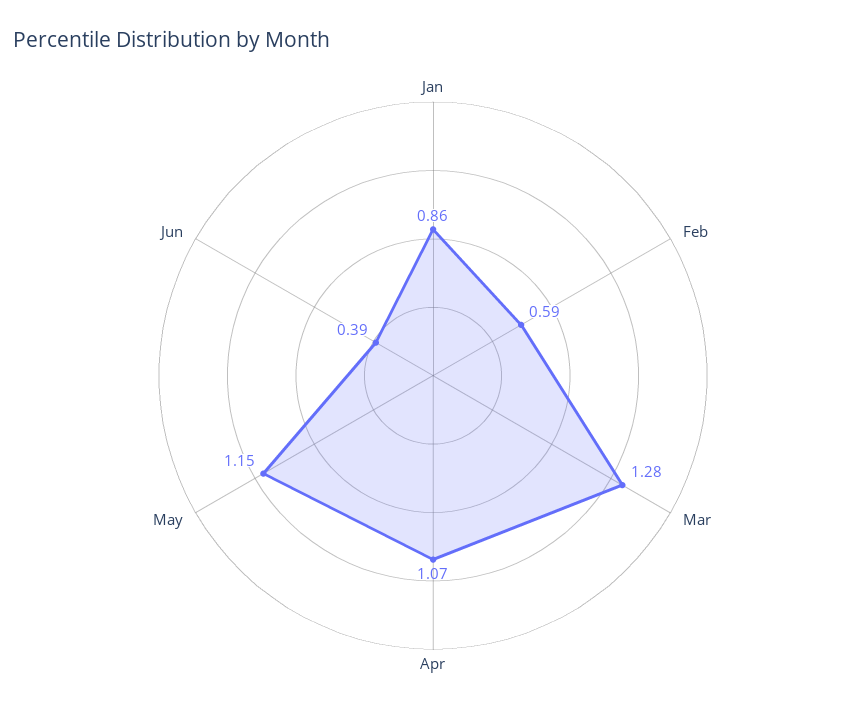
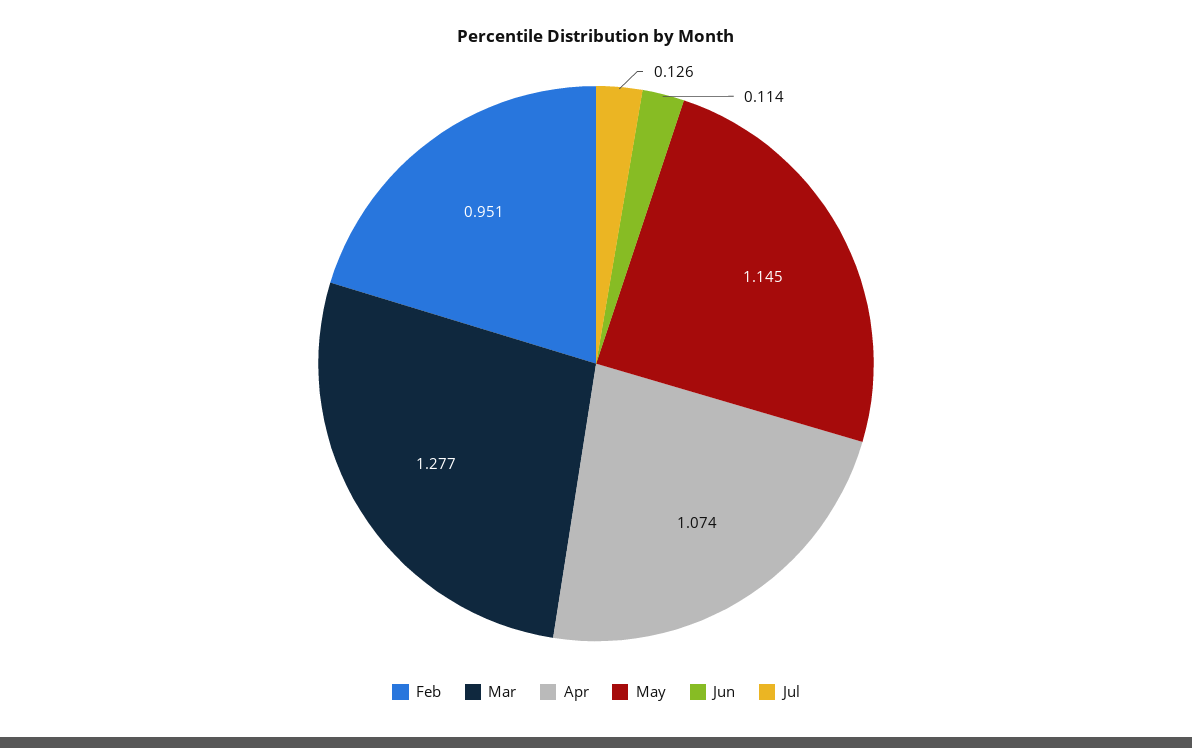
Jan: 0.86 -> none
Feb: 0.59 -> 0.951
Jun: 0.39 -> 0.114
Jul: none -> 0.126

